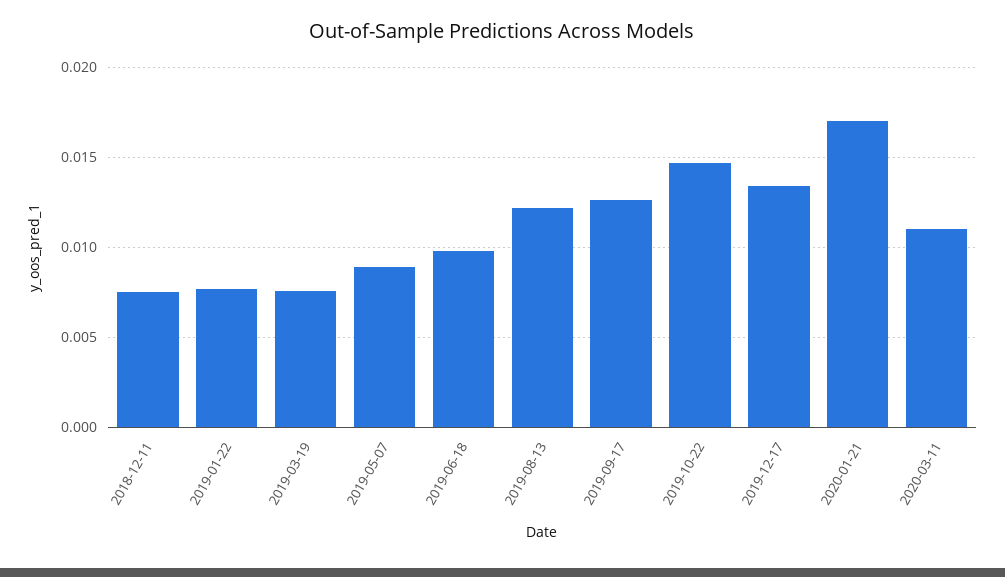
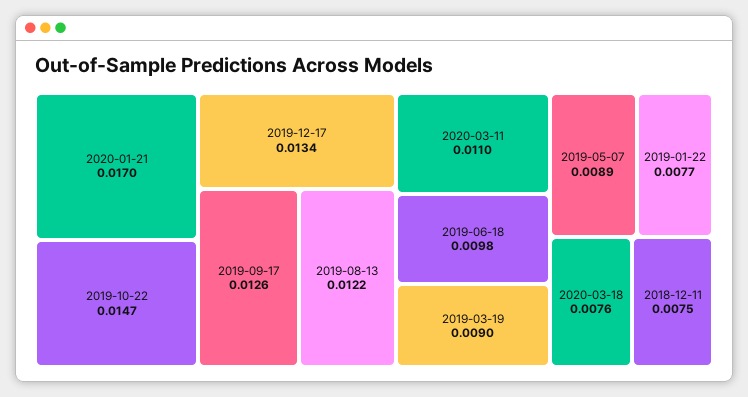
2019-03-19: 0.0075 -> 0.009
2020-03-18: none -> 0.0076

